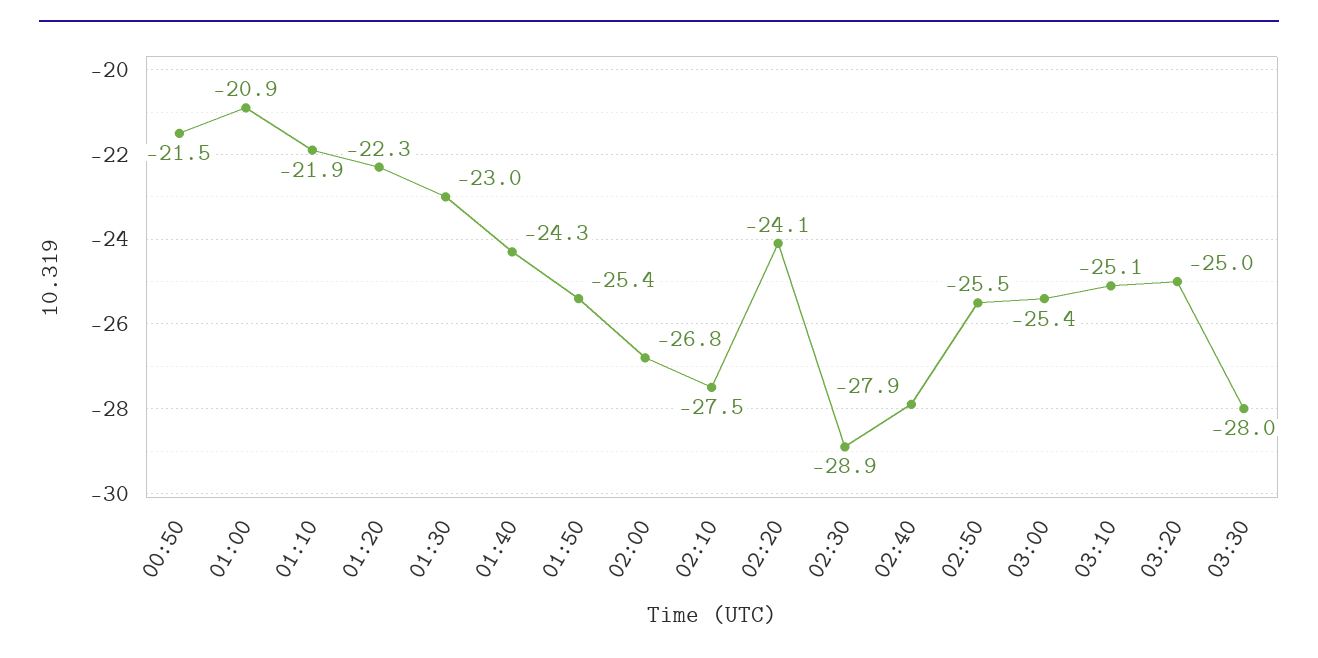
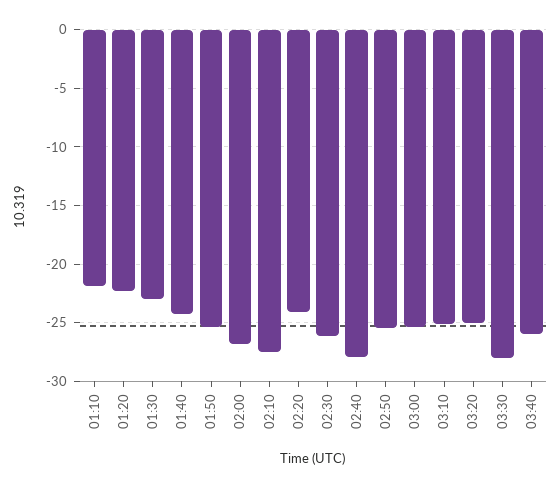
00:50: -21.5 -> none
01:00: -20.9 -> none
02:30: -28.9 -> -26
03:40: none -> -26

